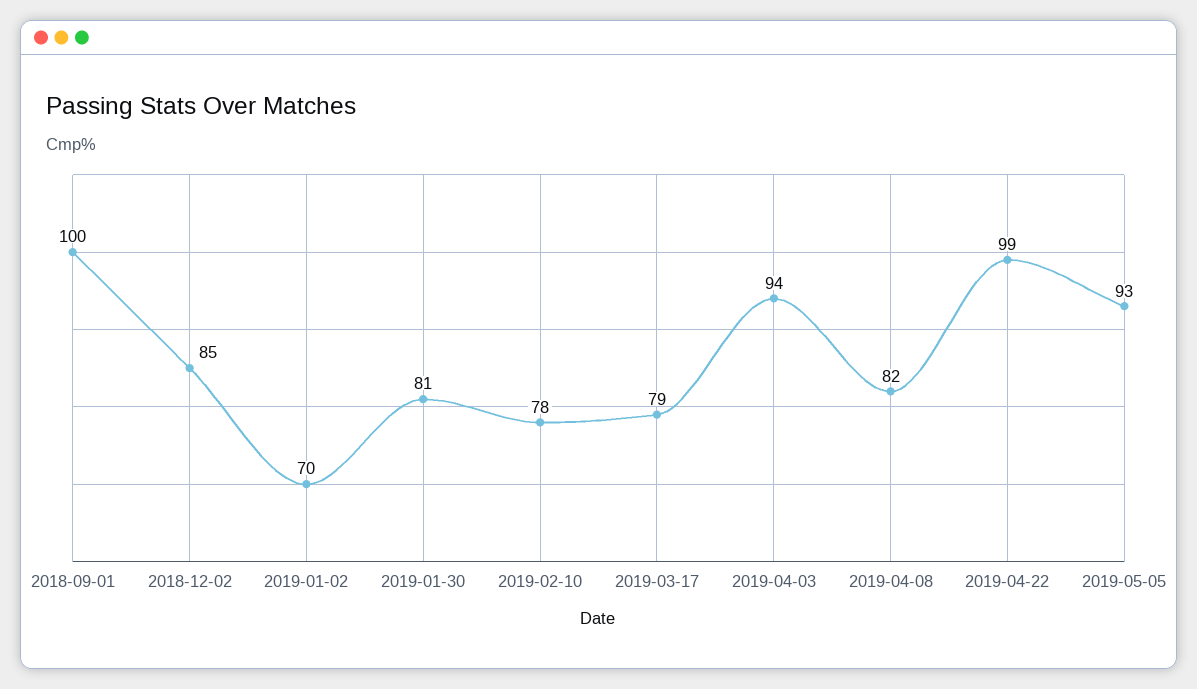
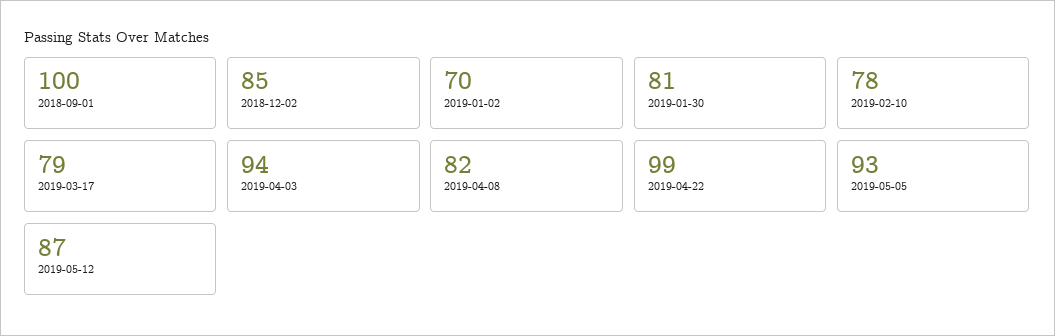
2019-05-12: none -> 87

